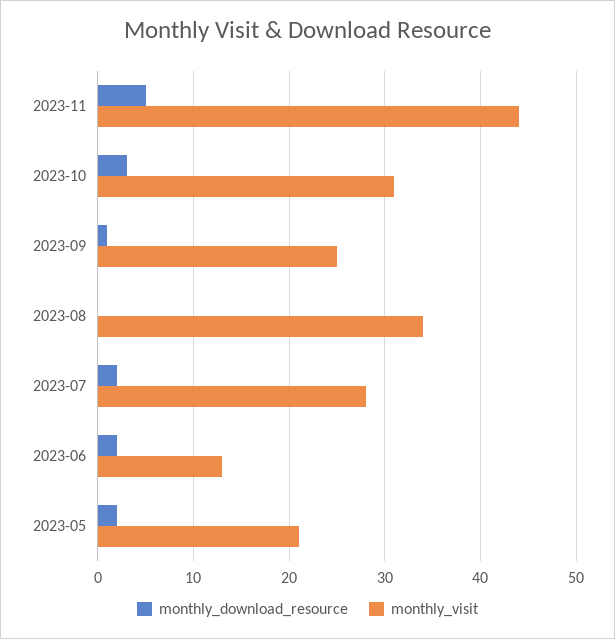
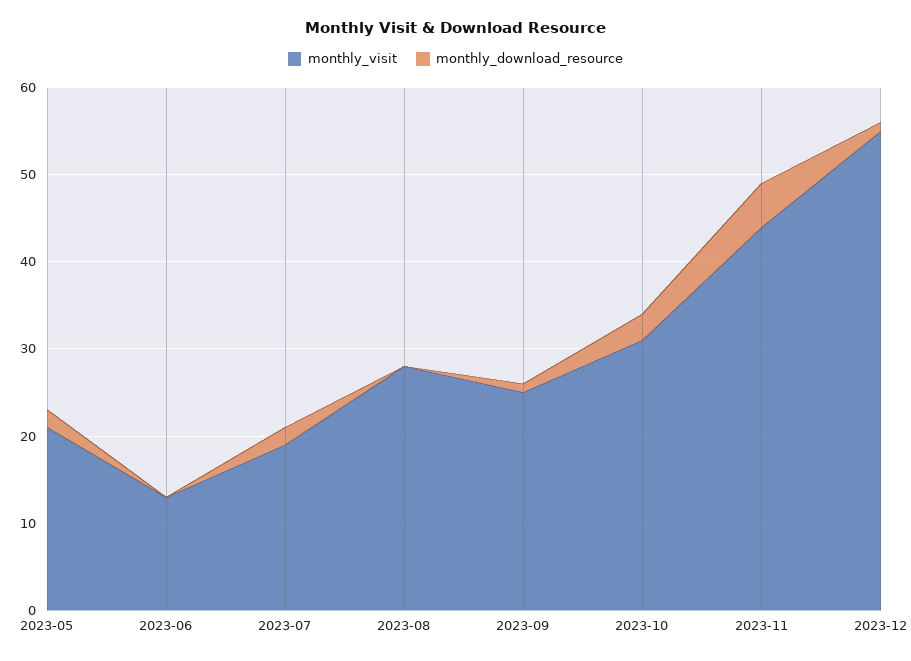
monthly_visit, 2023-08: 34 -> 28
monthly_visit, 2023-07: 28 -> 19
monthly_download_resource, 2023-06: 2 -> 0
monthly_visit, 2023-12: none -> 55
monthly_download_resource, 2023-12: none -> 1

